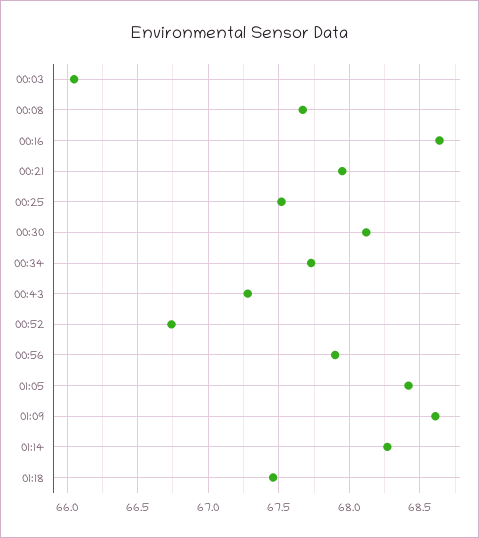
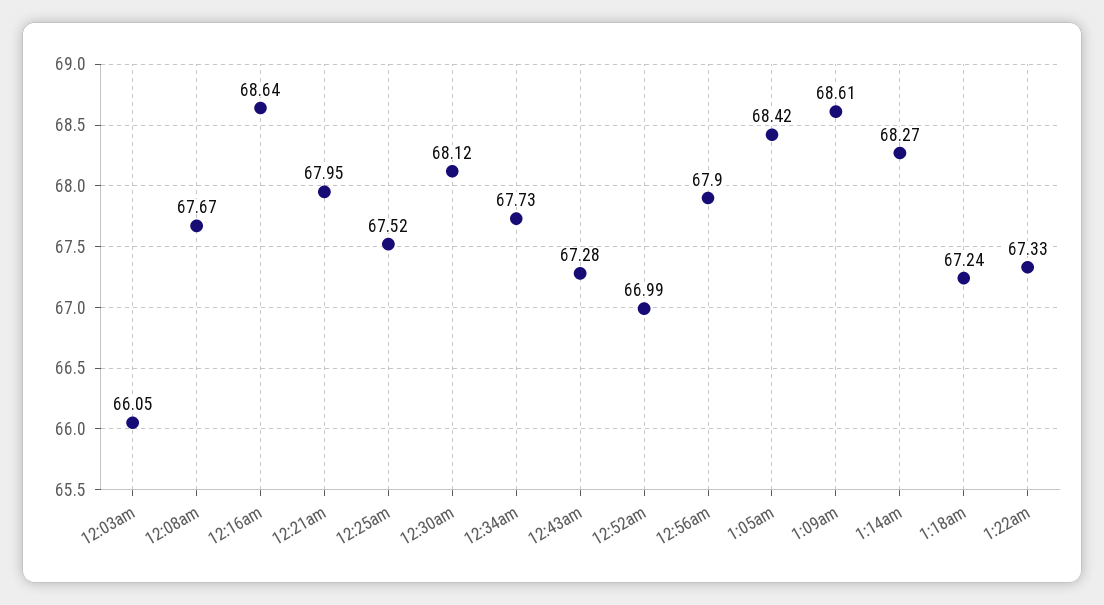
00:52: 66.75 -> 66.99
01:18: 67.45 -> 67.24
1:22am: none -> 67.33

